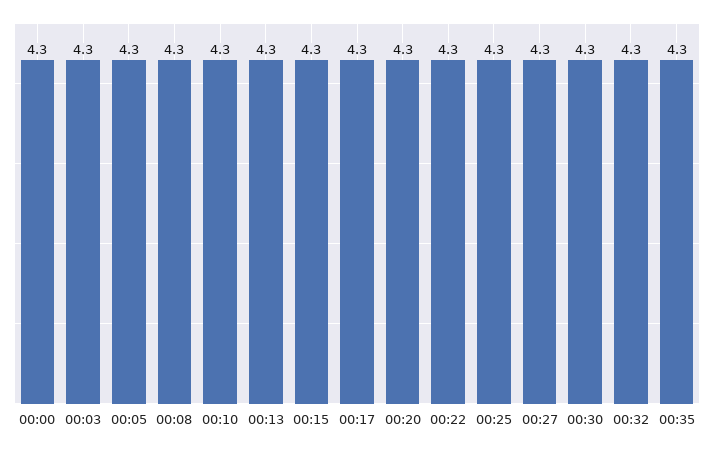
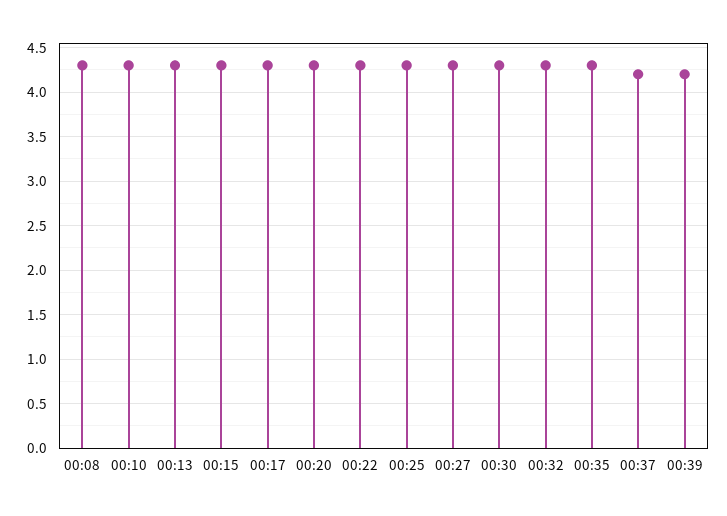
00:00: 4.3 -> none
00:03: 4.3 -> none
00:05: 4.3 -> none
00:37: none -> 4.2
00:39: none -> 4.2

